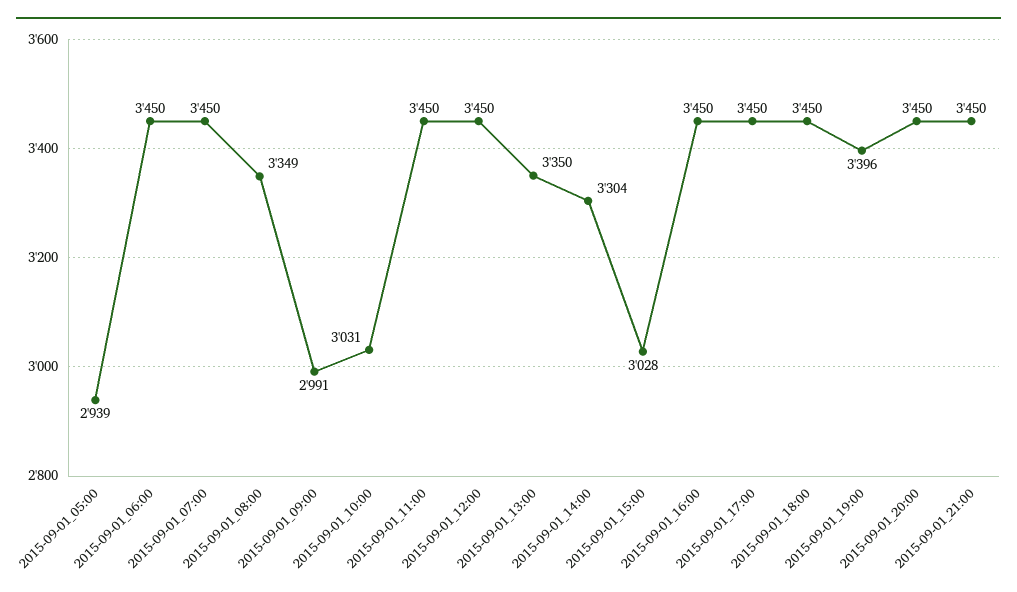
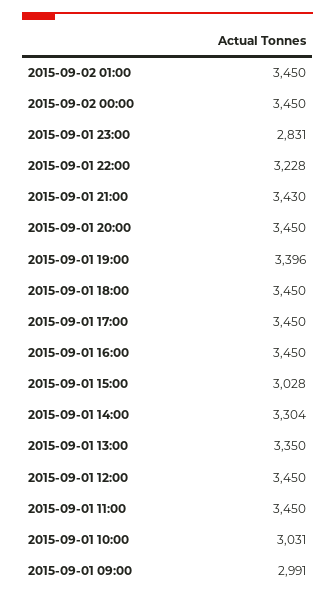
2015-09-01_05:00: 2939 -> none
2015-09-01_06:00: 3450 -> none
2015-09-01_07:00: 3450 -> none
2015-09-01_08:00: 3349 -> none
2015-09-01_21:00: 3450 -> 3430
2015-09-02 01:00: none -> 3450
2015-09-02 00:00: none -> 3450
2015-09-01 23:00: none -> 2831
2015-09-01 22:00: none -> 3228

